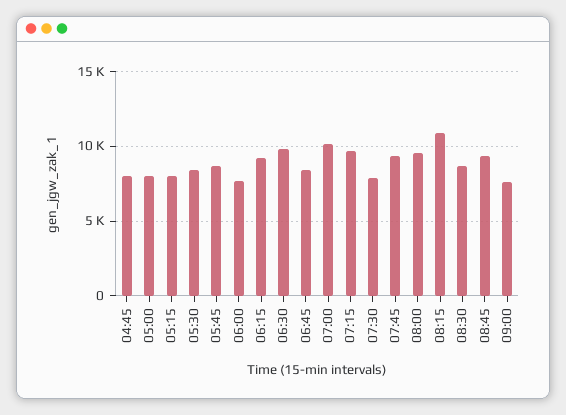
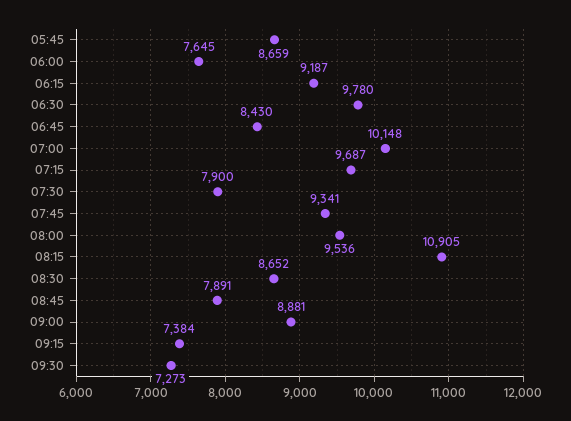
04:45: 8000 -> none
05:00: 8000 -> none
05:15: 8000 -> none
05:30: 8500 -> none
08:45: 9500 -> 7891
09:00: 7500 -> 8881
09:15: none -> 7384
09:30: none -> 7273

